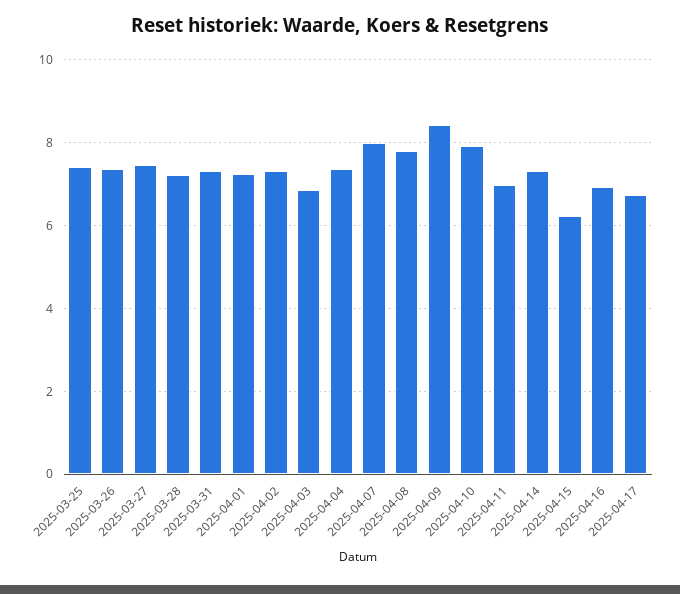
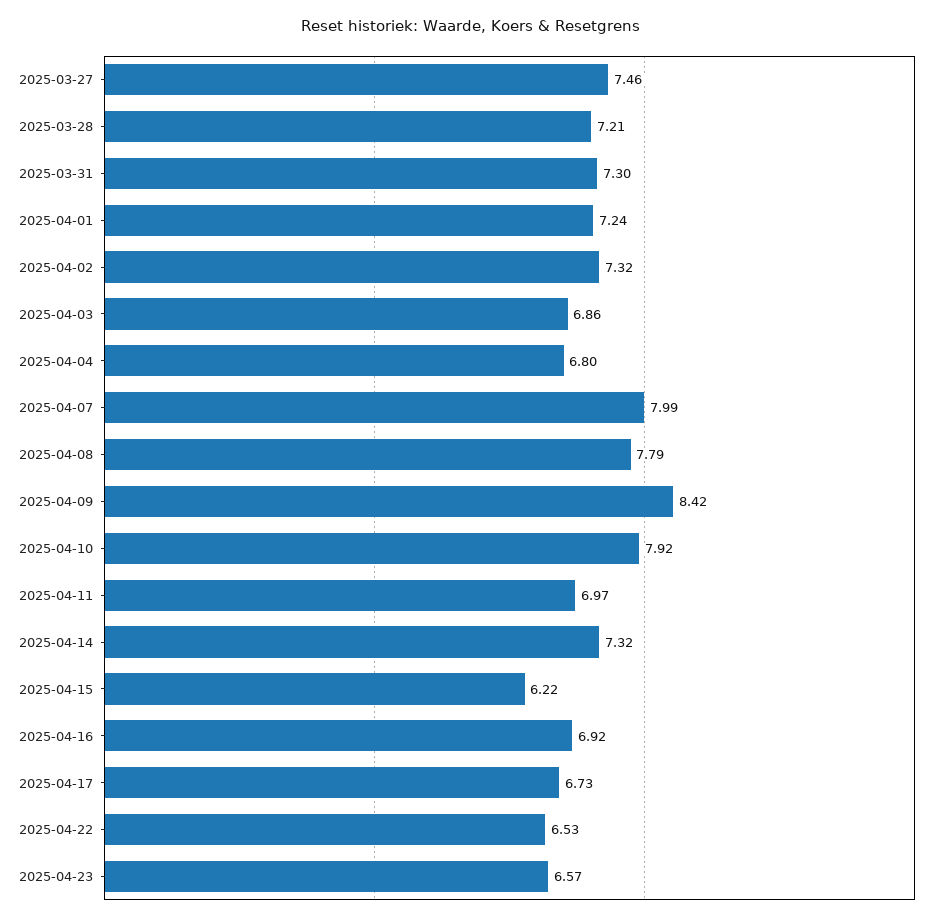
2025-03-25: 7.4 -> none
2025-03-26: 7.4 -> none
2025-04-04: 7.4 -> 6.8
2025-04-22: none -> 6.53
2025-04-23: none -> 6.57

